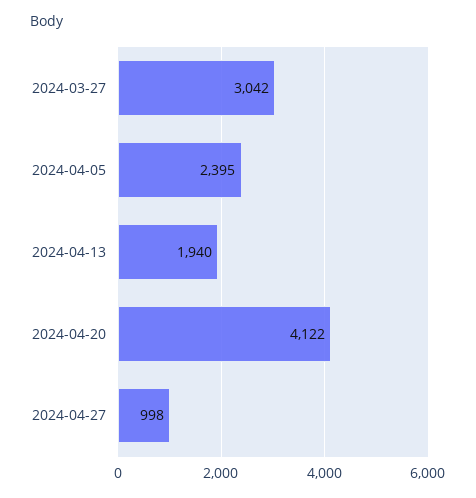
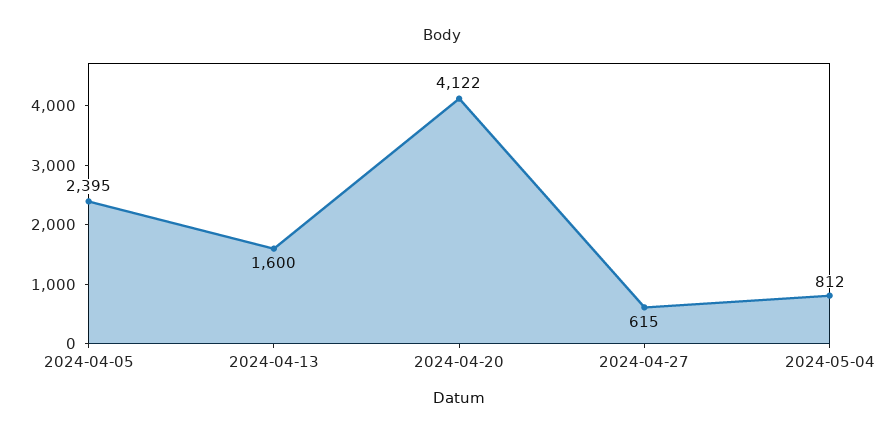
2024-03-27: 3042 -> none
2024-04-13: 1940 -> 1600
2024-04-27: 998 -> 615
2024-05-04: none -> 812

